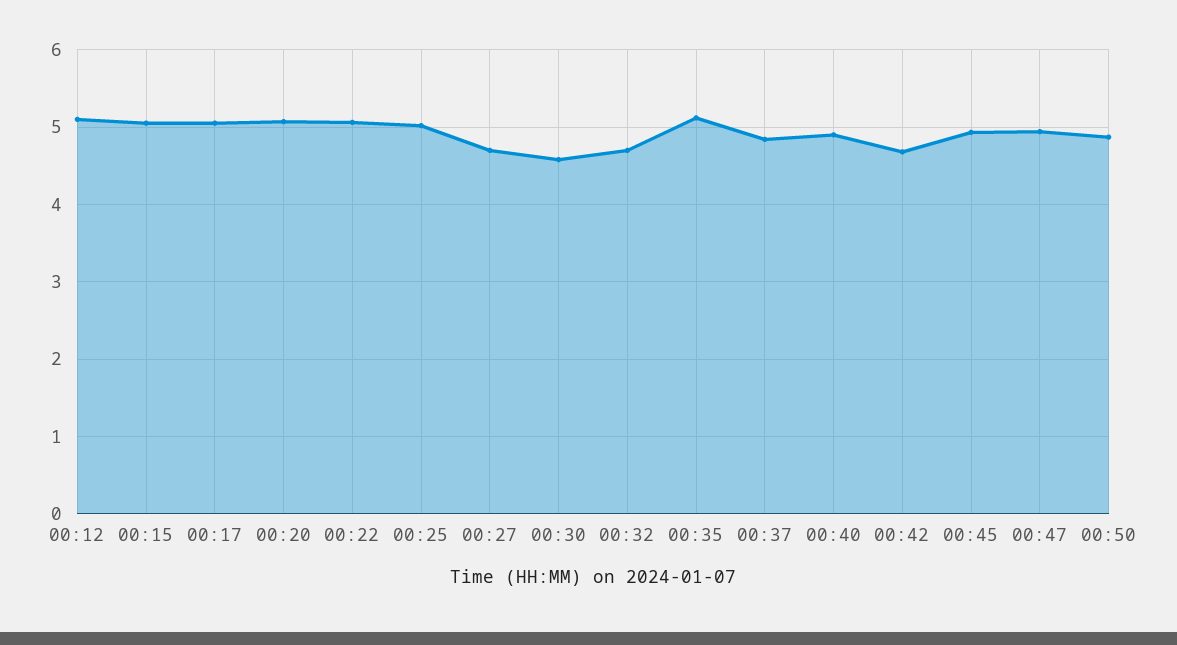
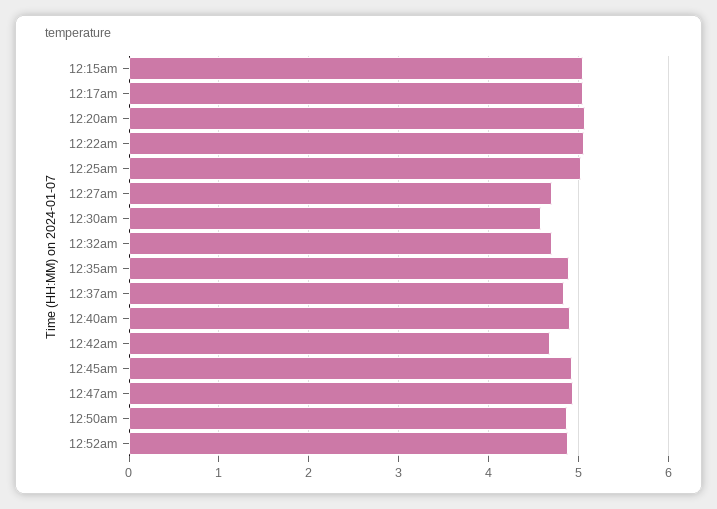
00:12: 5.1 -> none
00:35: 5.1 -> 4.9
12:52am: none -> 4.9

